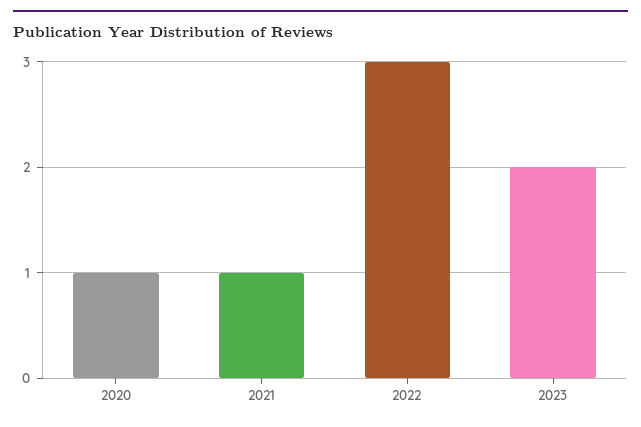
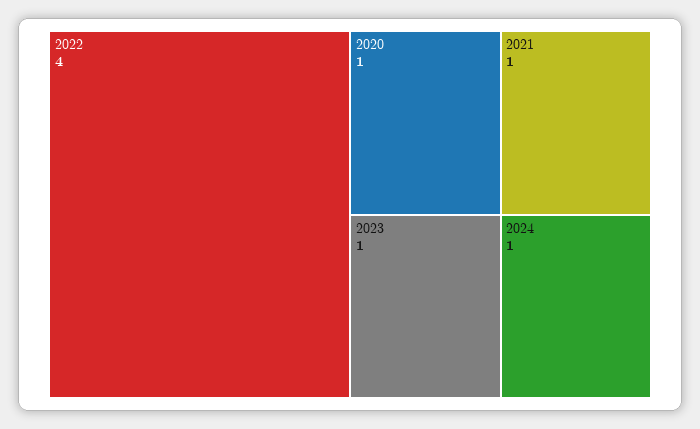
2022: 3 -> 4
2023: 2 -> 1
2024: none -> 1

